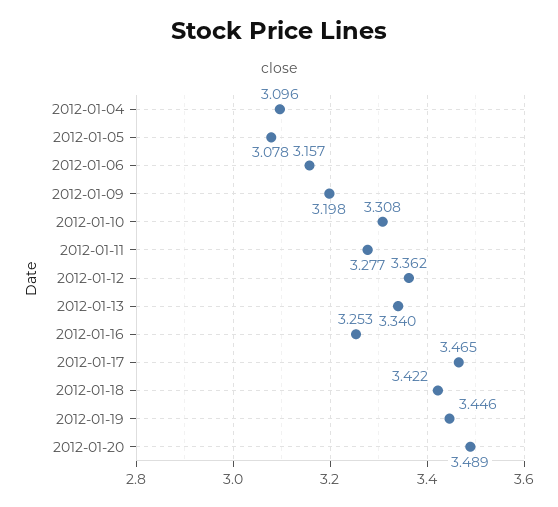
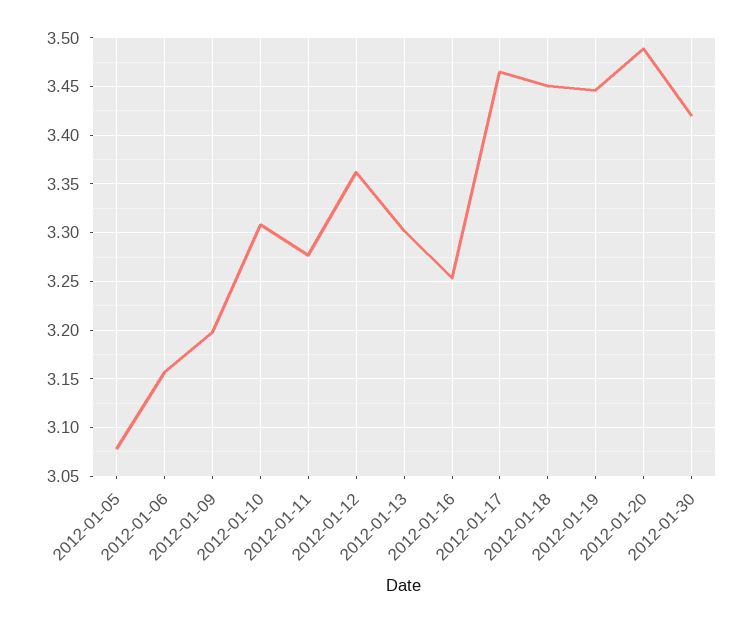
2012-01-04: 3.096 -> none
2012-01-13: 3.34 -> 3.3
2012-01-18: 3.422 -> 3.45
2012-01-30: none -> 3.42

